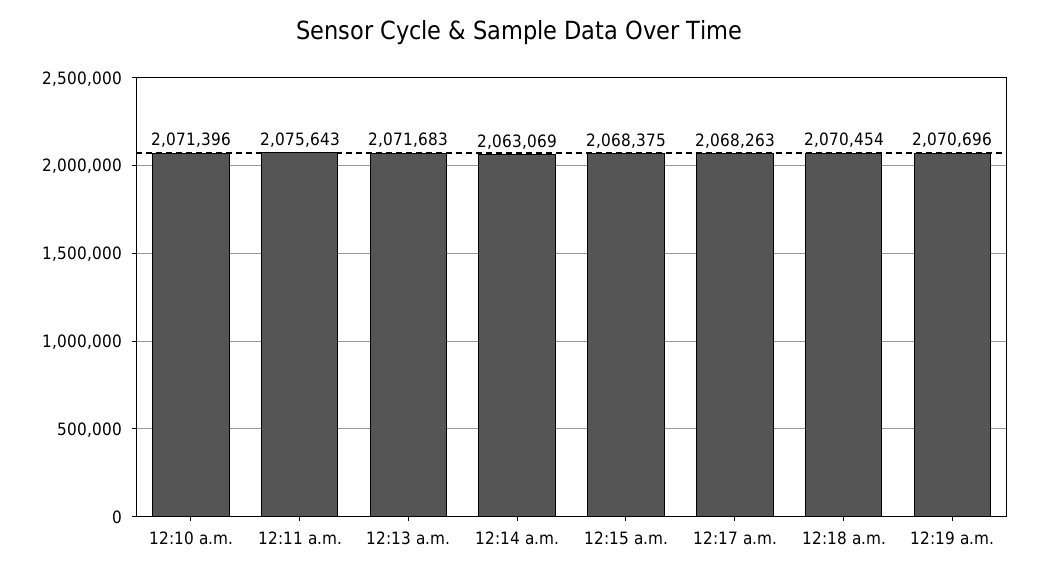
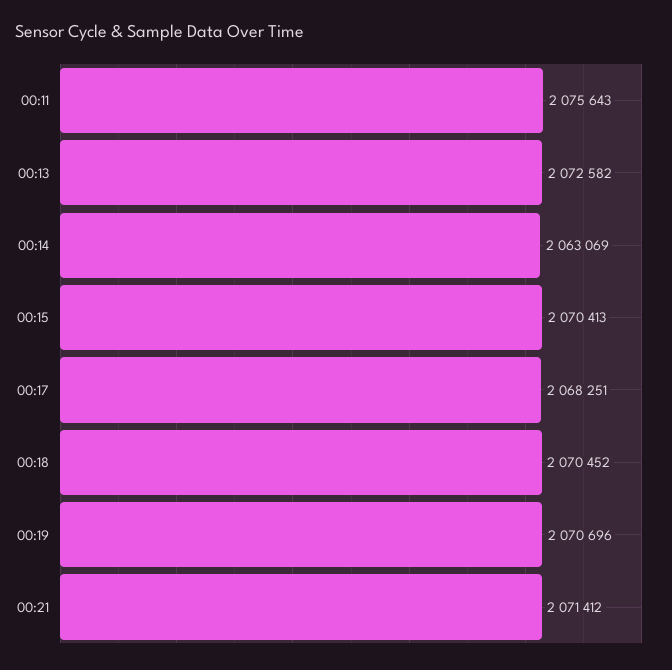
12:10 a.m.: 2071396 -> none
12:13 a.m.: 2071683 -> 2072582
12:15 a.m.: 2068375 -> 2070413
12:17 a.m.: 2068263 -> 2068251
12:18 a.m.: 2070454 -> 2070452
00:21: none -> 2071412

